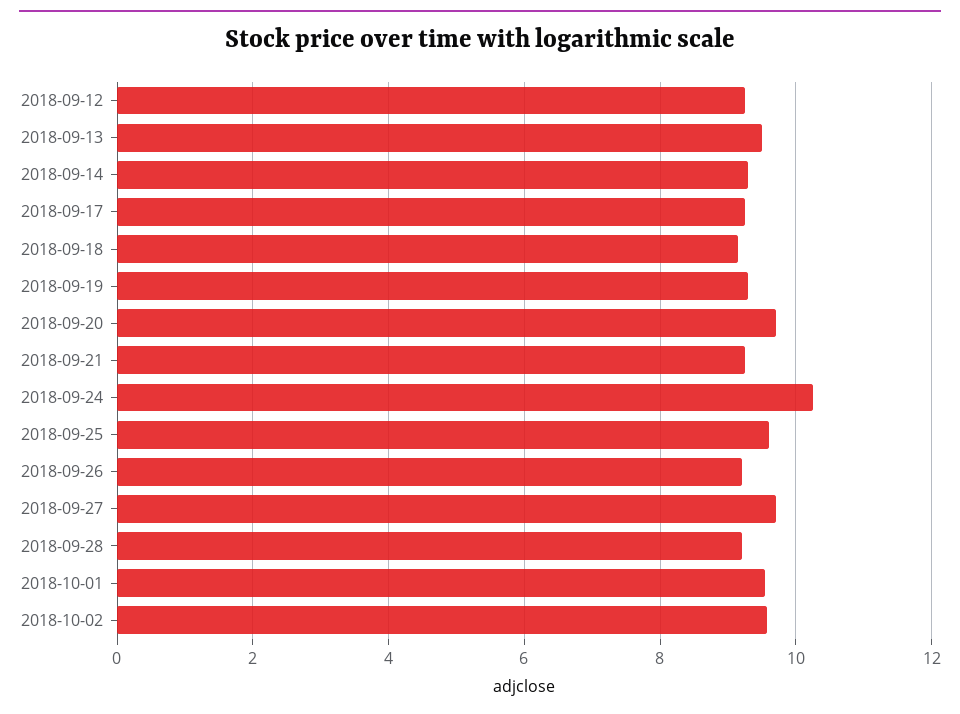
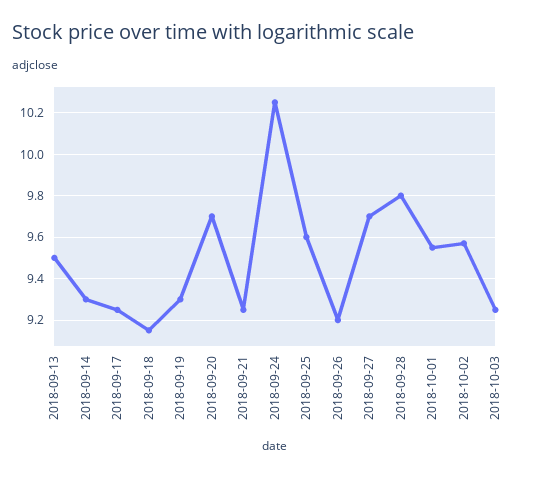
2018-09-12: 9.2 -> none
2018-09-28: 9.2 -> 9.8
2018-10-03: none -> 9.25

